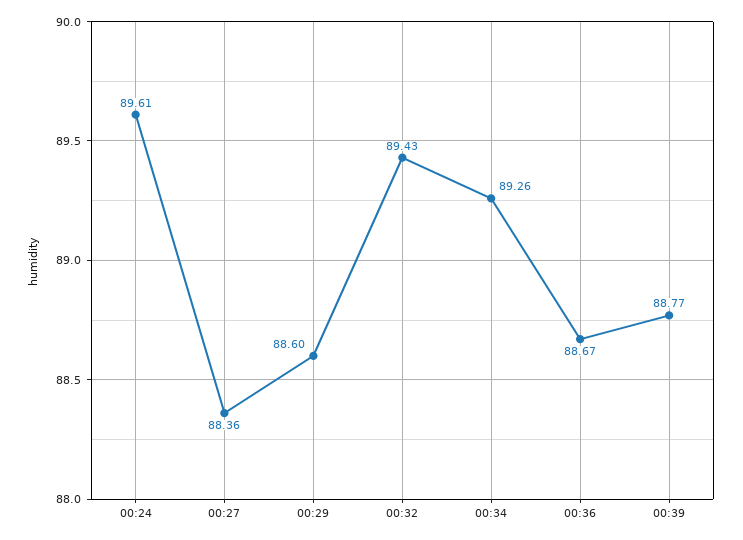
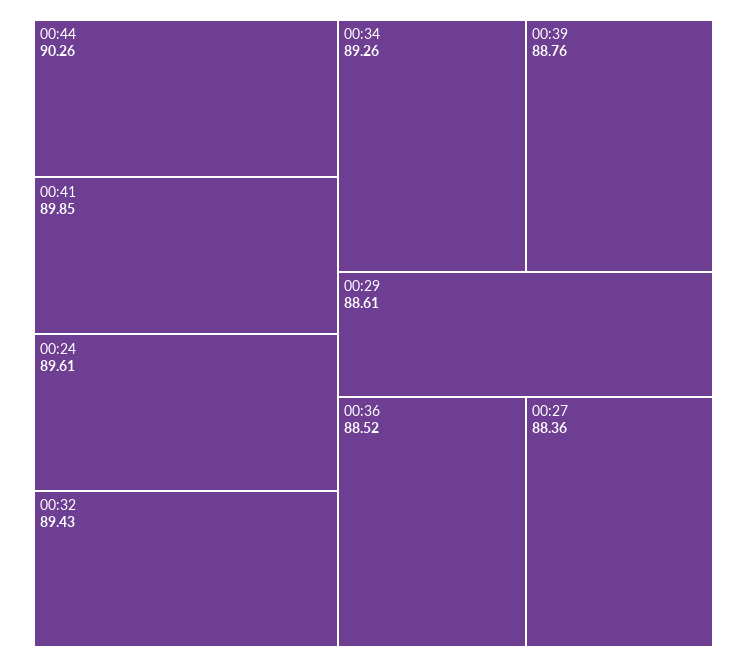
00:29: 88.6 -> 88.61
00:36: 88.67 -> 88.52
00:39: 88.77 -> 88.76
00:44: none -> 90.26
00:41: none -> 89.85

